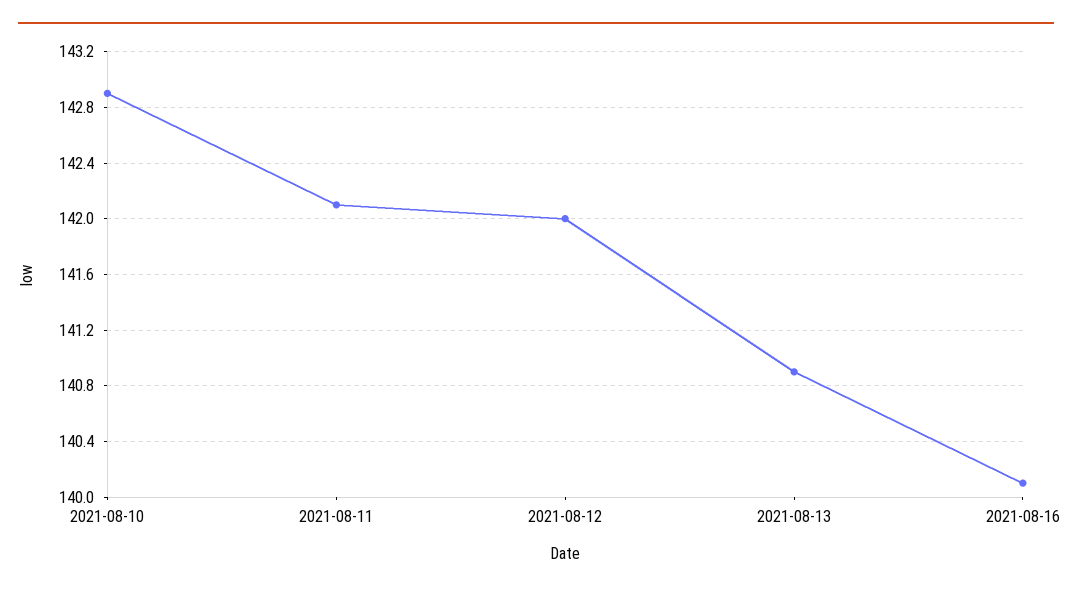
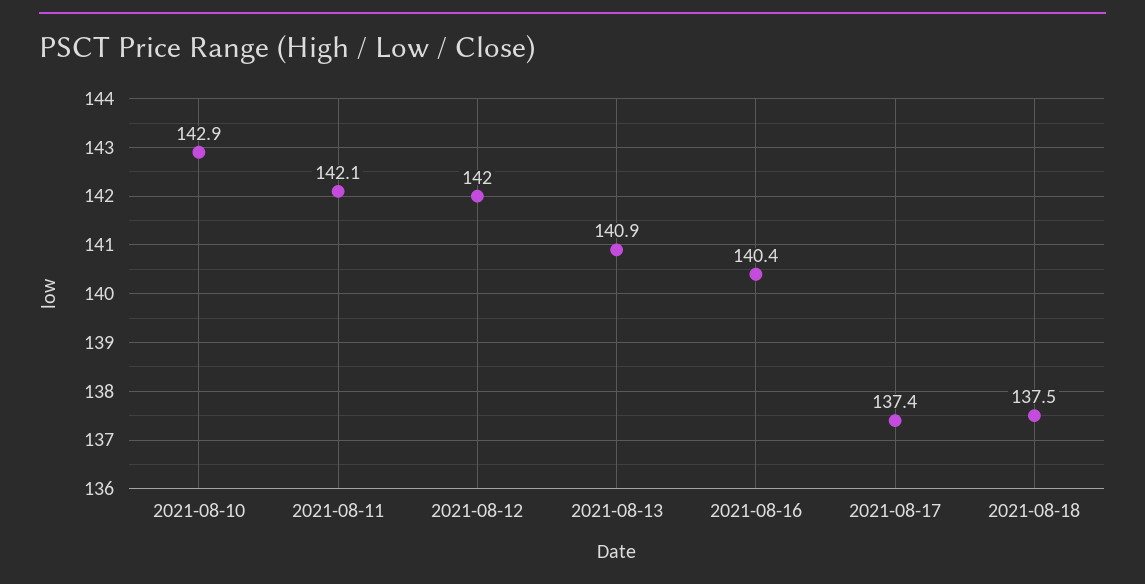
2021-08-16: 140.1 -> 140.4
2021-08-17: none -> 137.4
2021-08-18: none -> 137.5

